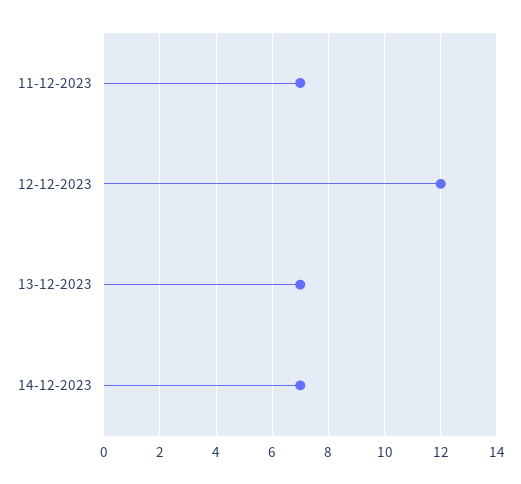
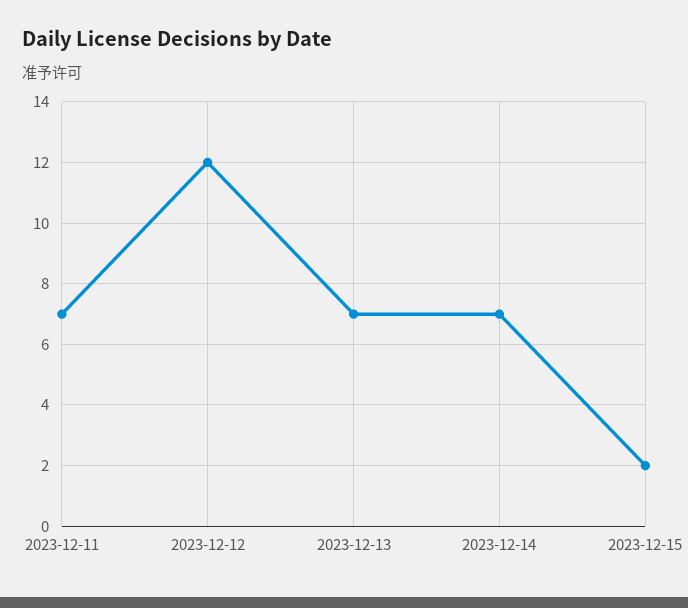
2023-12-15: none -> 2

